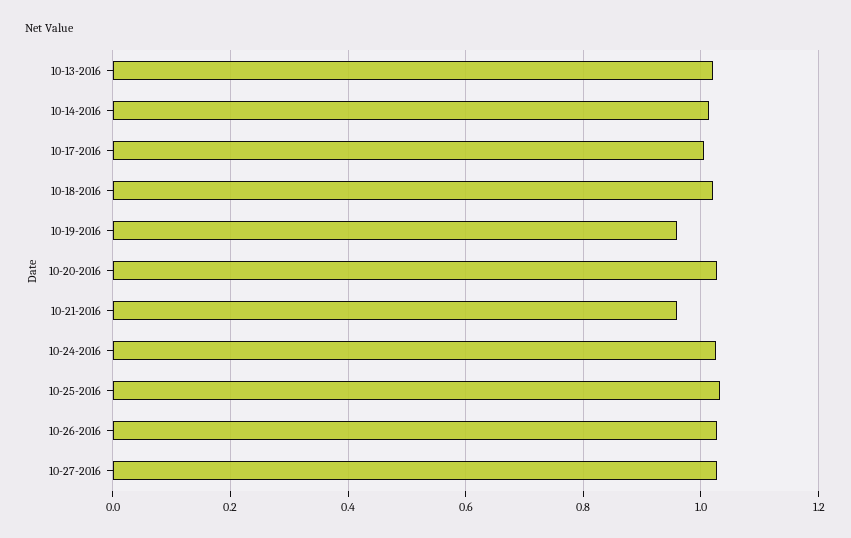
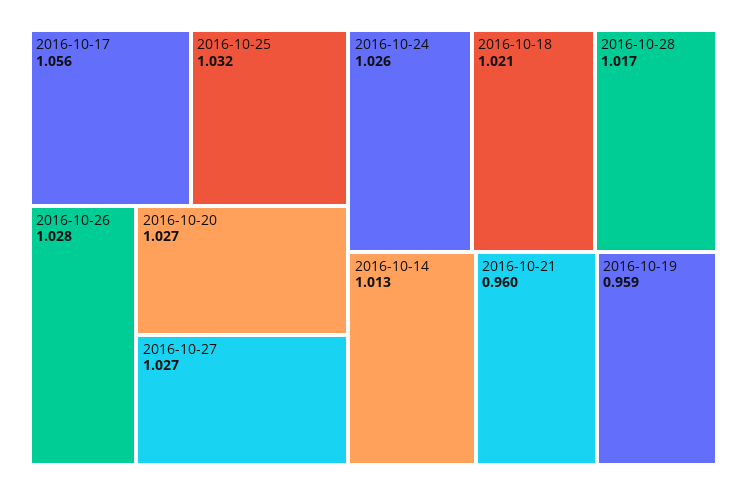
10-13-2016: 1.02 -> none
10-17-2016: 1 -> 1.056
2016-10-28: none -> 1.017

